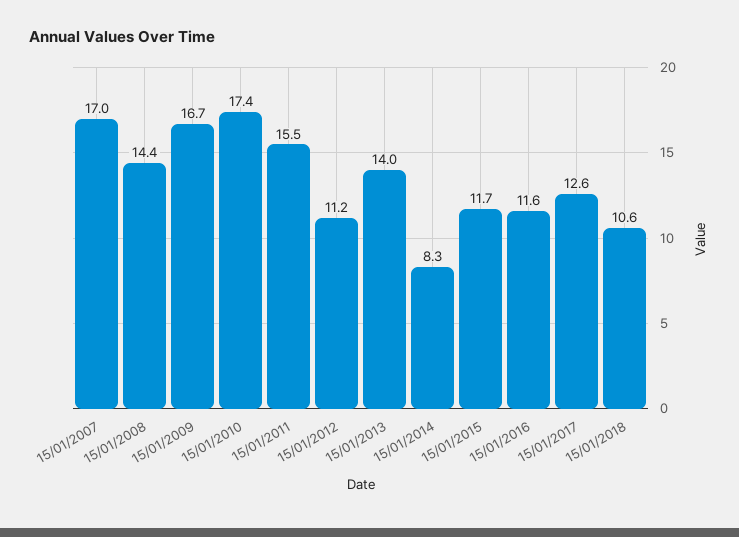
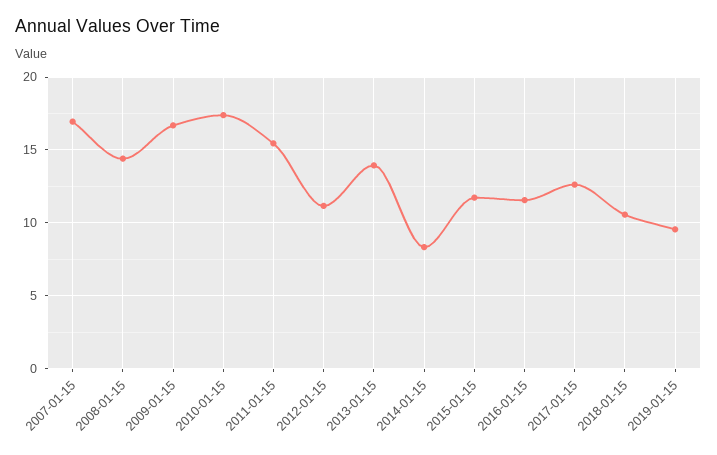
2019-01-15: none -> 9.5

